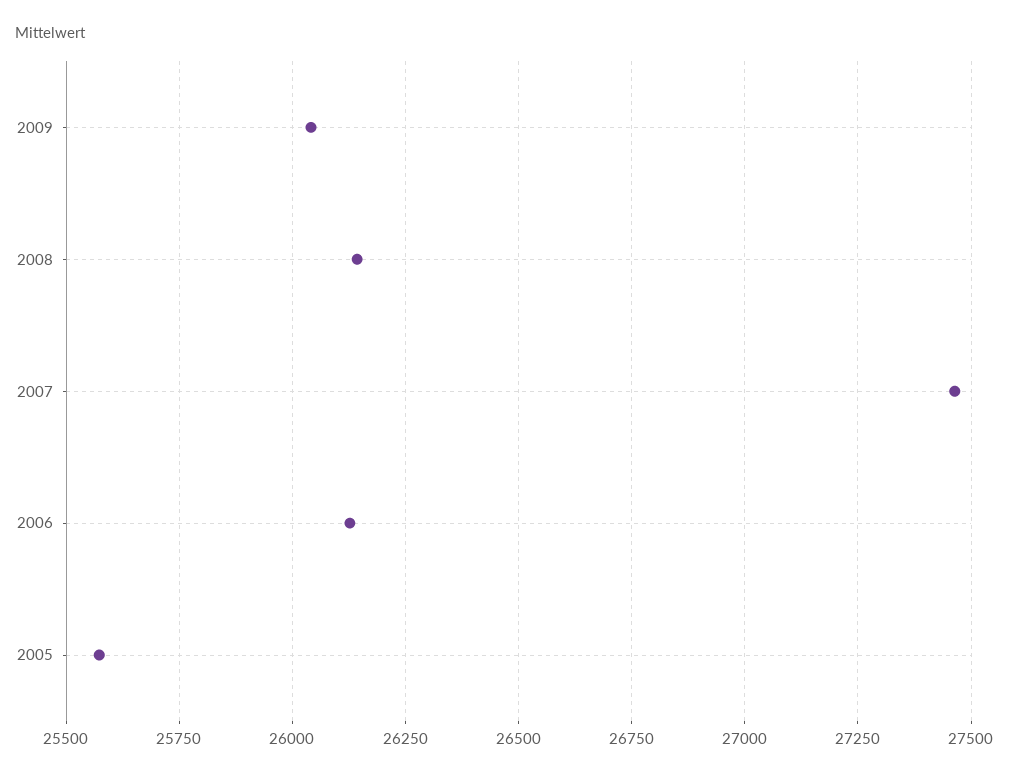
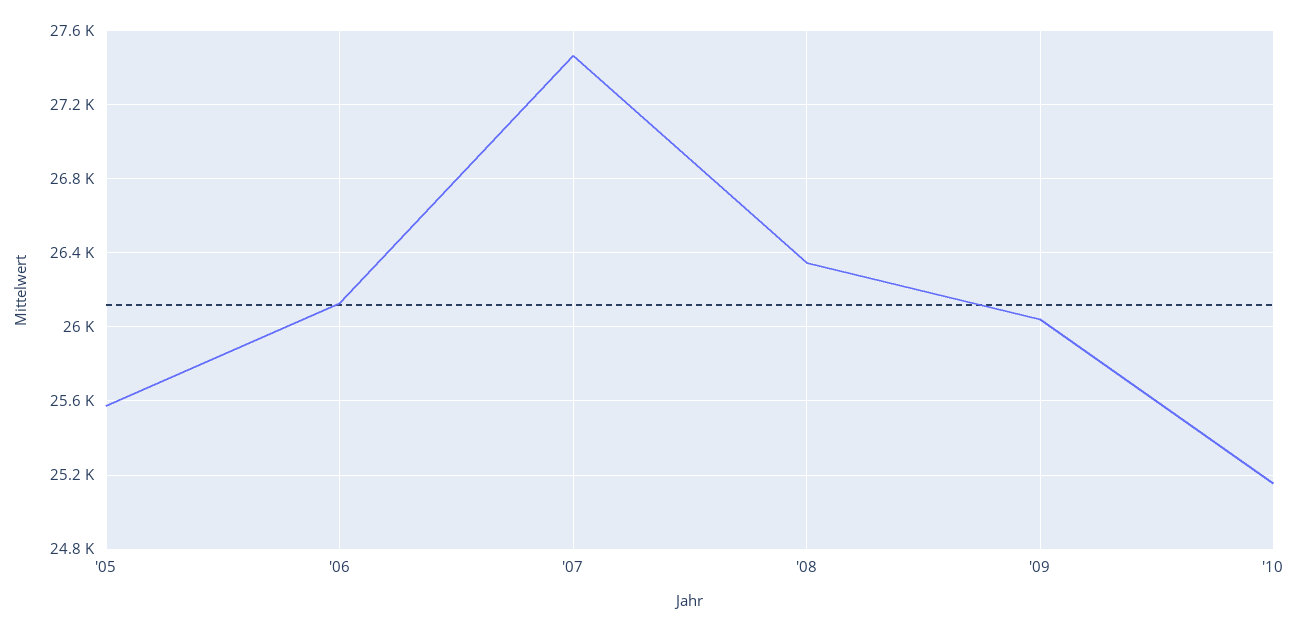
2008: 26150 -> 26350
'10: none -> 25150

